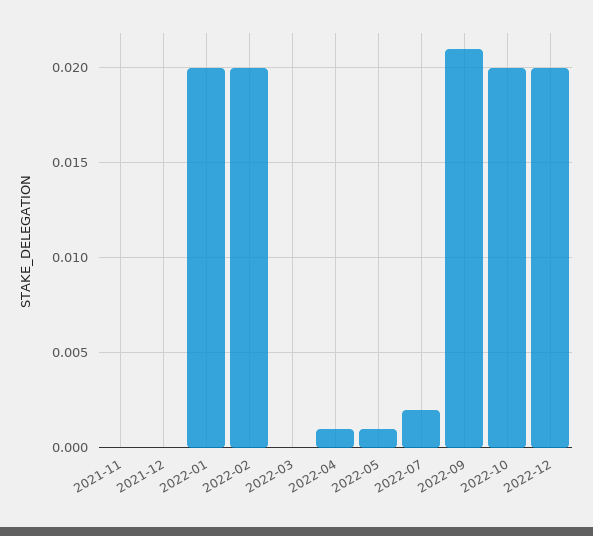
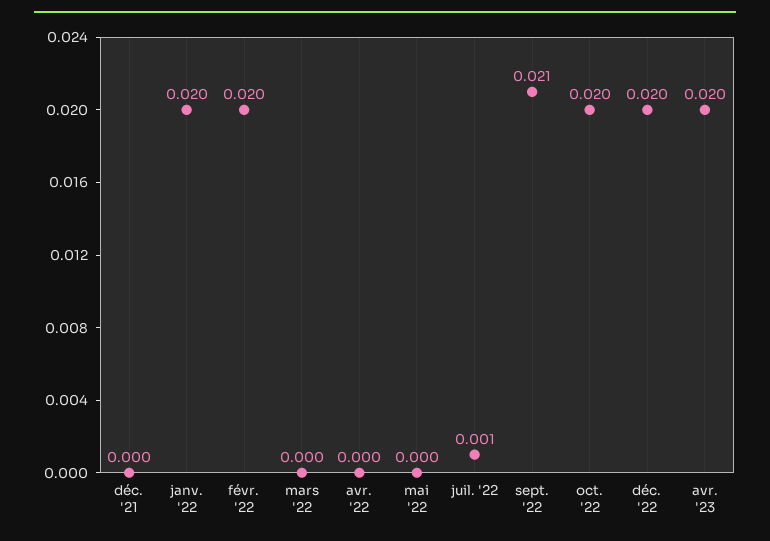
2021-11: 0 -> none
2022-04: 0.001 -> 0
2022-05: 0.001 -> 0
2022-07: 0.002 -> 0.001
avr. '23: none -> 0.02

